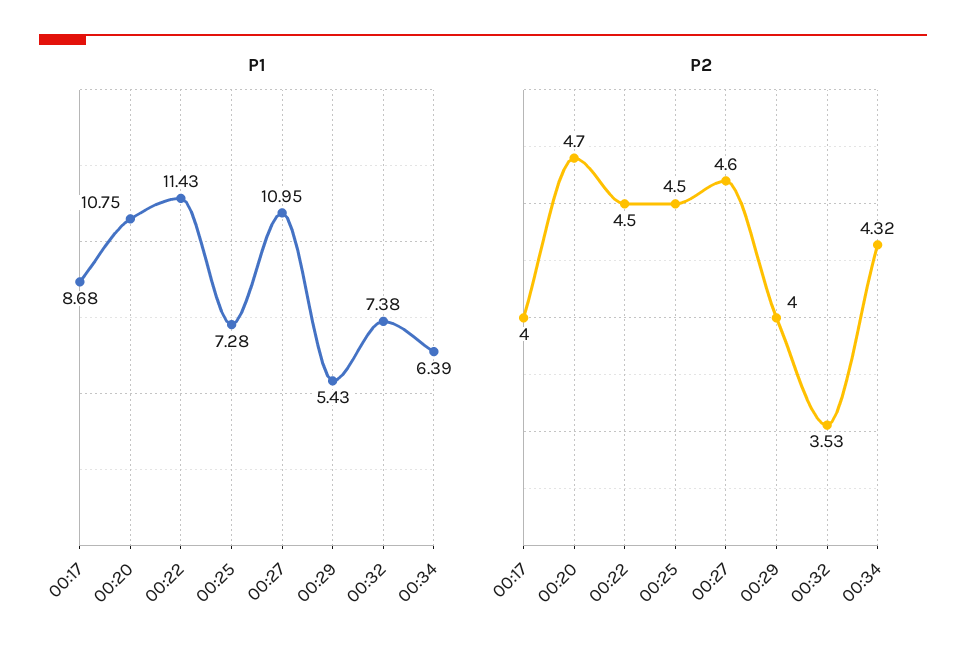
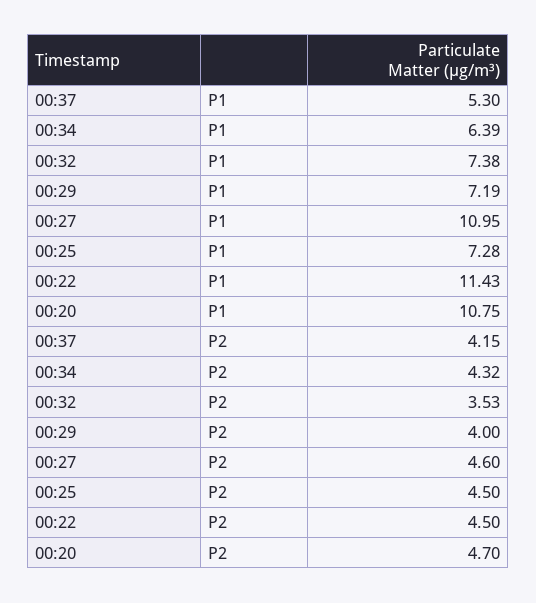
P1, 00:17: 8.68 -> none
P1, 00:29: 5.43 -> 7.19
P2, 00:17: 4 -> none
P1, 00:37: none -> 5.3
P2, 00:37: none -> 4.15

